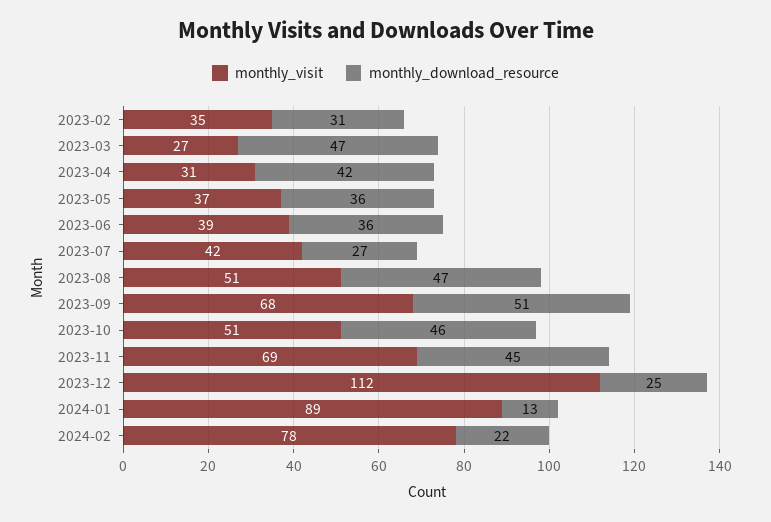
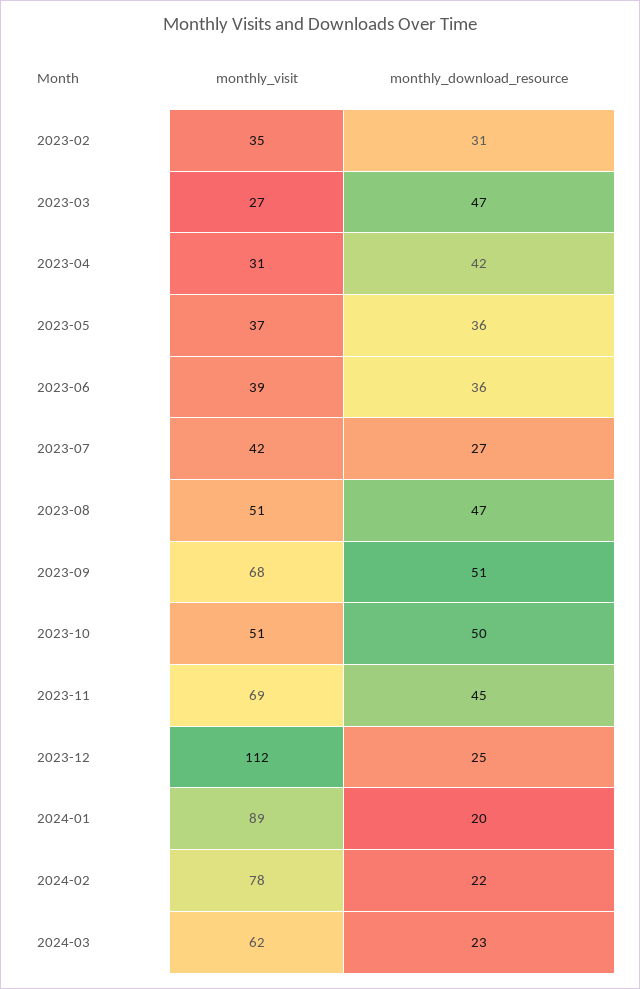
monthly_download_resource, 2023-10: 46 -> 50
monthly_download_resource, 2024-01: 13 -> 20
monthly_visit, 2024-03: none -> 62
monthly_download_resource, 2024-03: none -> 23

